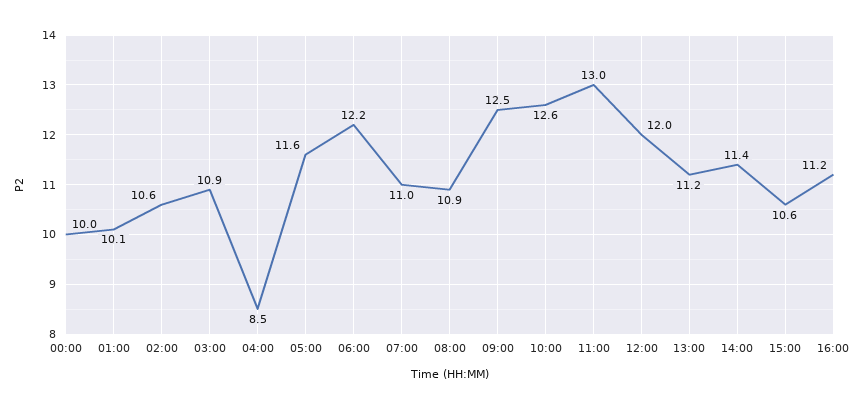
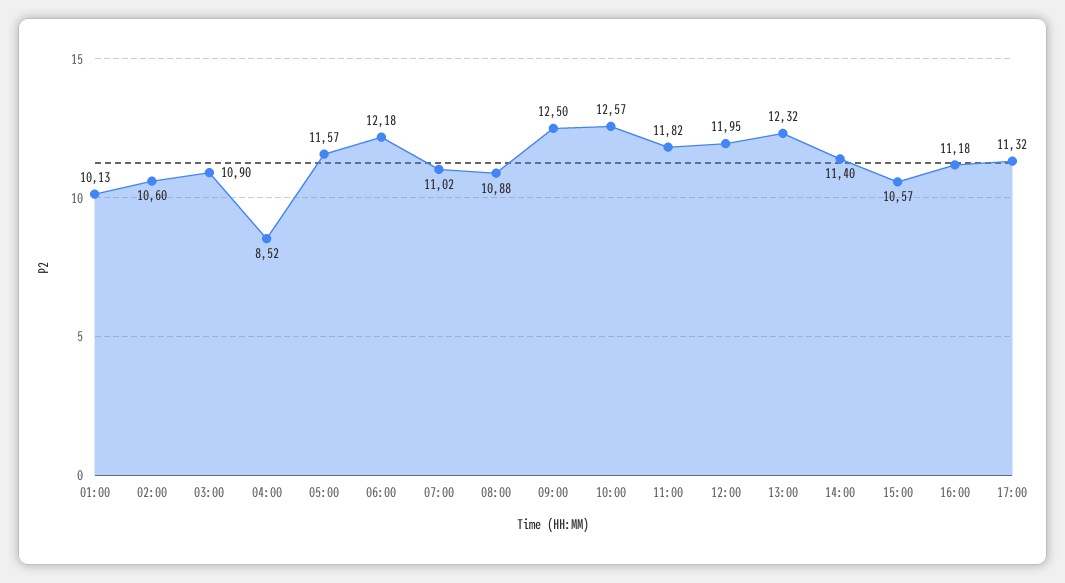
00:00: 10 -> none
11:00: 13 -> 11.82
13:00: 11.2 -> 12.32
17:00: none -> 11.32

